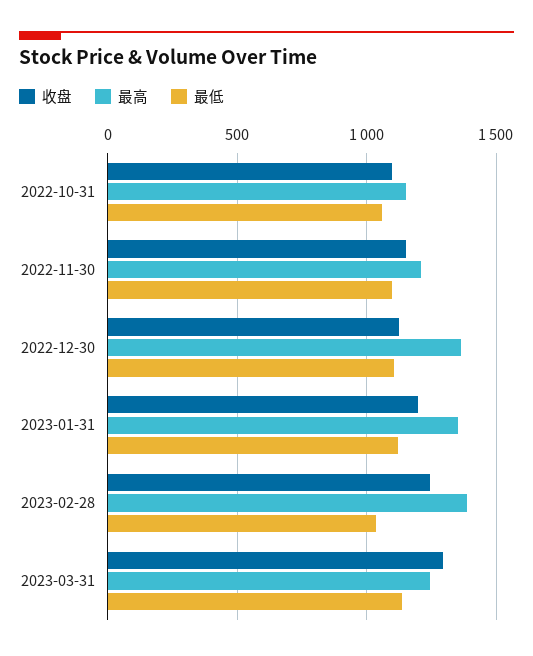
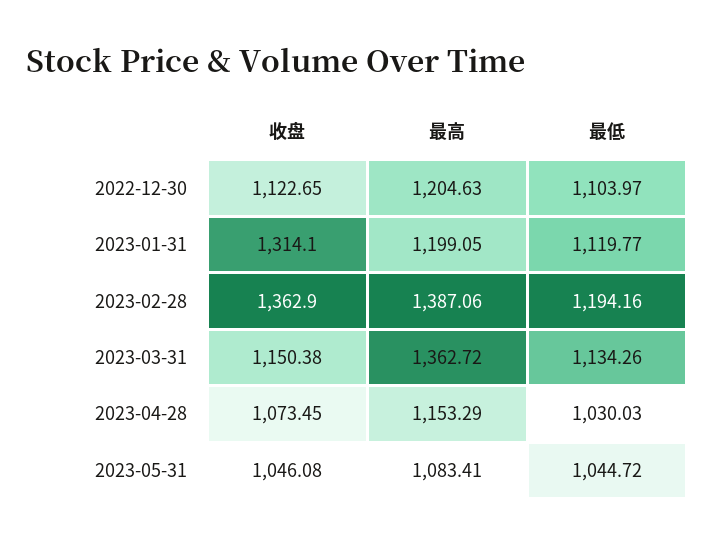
收盘, 2022-10-31: 1100 -> none
最高, 2022-10-31: 1150 -> none
最低, 2022-10-31: 1050 -> none
收盘, 2022-11-30: 1150 -> none
最高, 2022-11-30: 1200 -> none
最低, 2022-11-30: 1100 -> none
最高, 2022-12-30: 1350 -> 1204.63
收盘, 2023-01-31: 1200 -> 1314.1
最高, 2023-01-31: 1350 -> 1199.05
收盘, 2023-02-28: 1250 -> 1362.9
最低, 2023-02-28: 1050 -> 1194.16
收盘, 2023-03-31: 1300 -> 1150.38
最高, 2023-03-31: 1250 -> 1362.72
收盘, 2023-04-28: none -> 1073.45
最高, 2023-04-28: none -> 1153.29
最低, 2023-04-28: none -> 1030.03
收盘, 2023-05-31: none -> 1046.08
最高, 2023-05-31: none -> 1083.41
最低, 2023-05-31: none -> 1044.72

